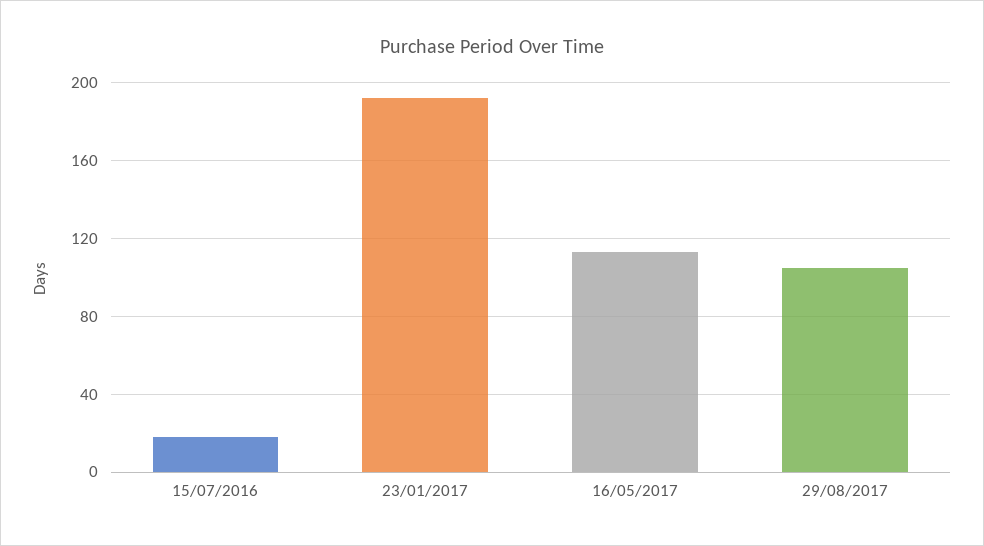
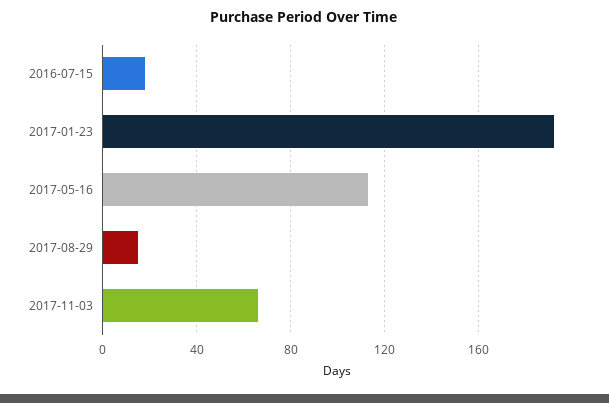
29/08/2017: 105 -> 15
2017-11-03: none -> 65

